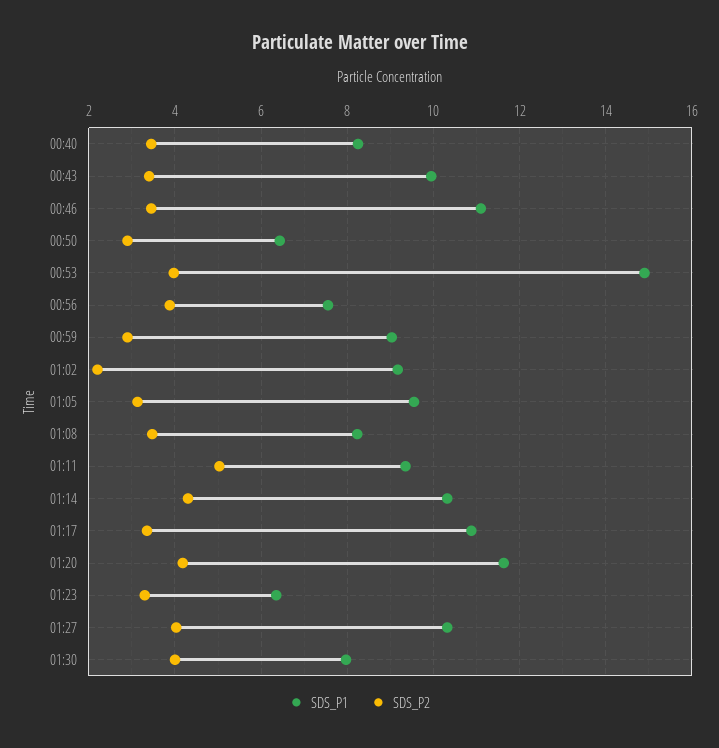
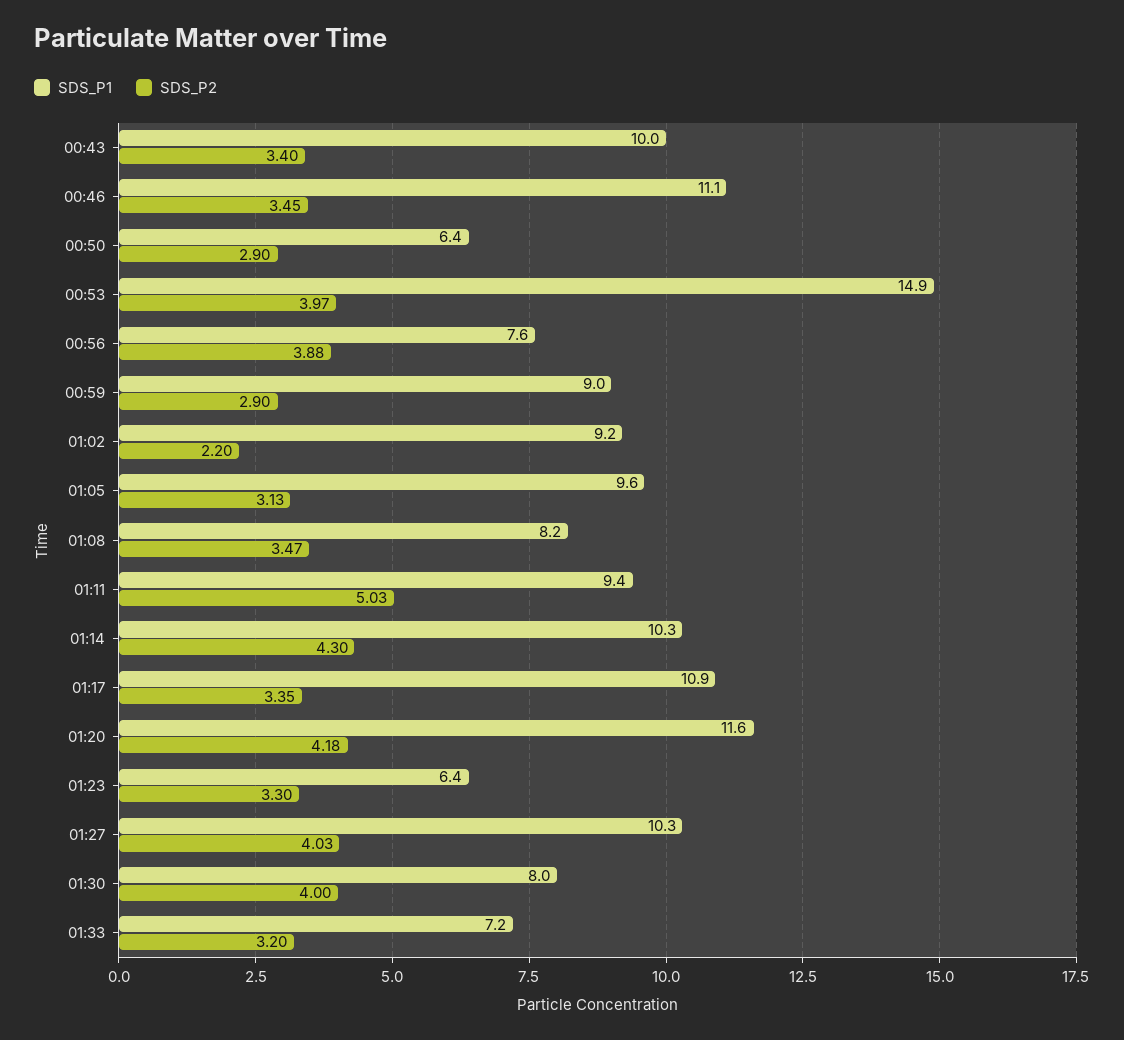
SDS_P1, 00:40: 8.2 -> none
SDS_P2, 00:40: 3.4 -> none
SDS_P1, 01:33: none -> 7.2
SDS_P2, 01:33: none -> 3.2

